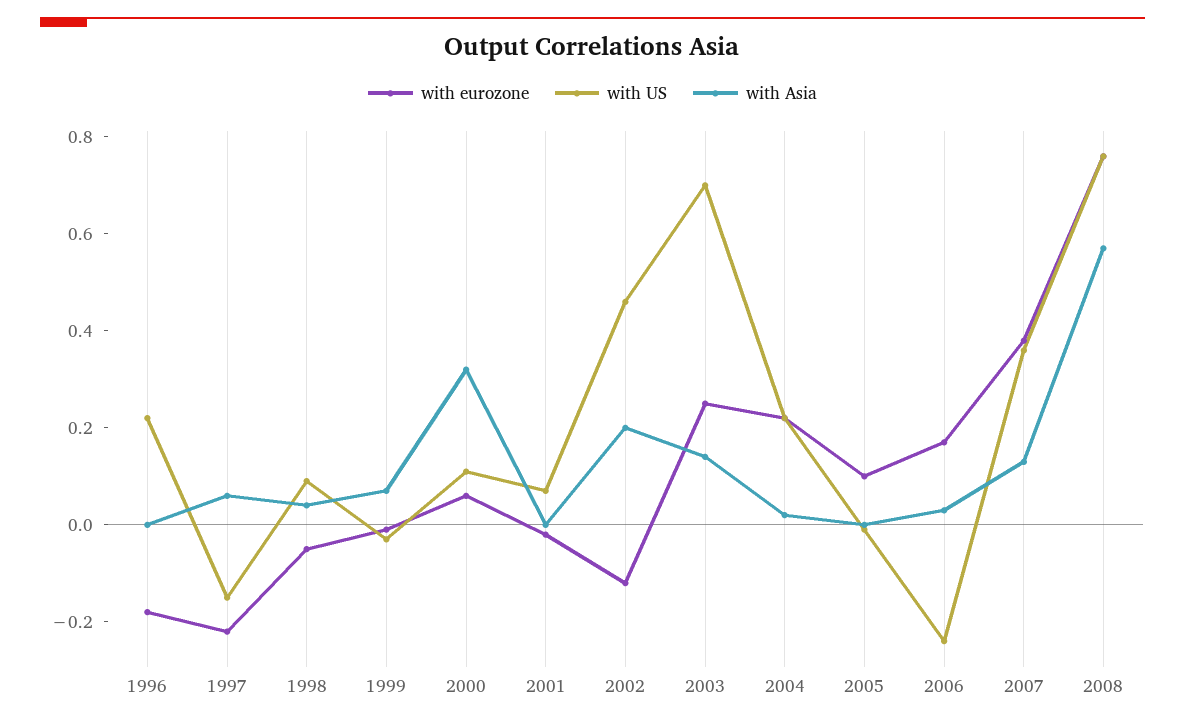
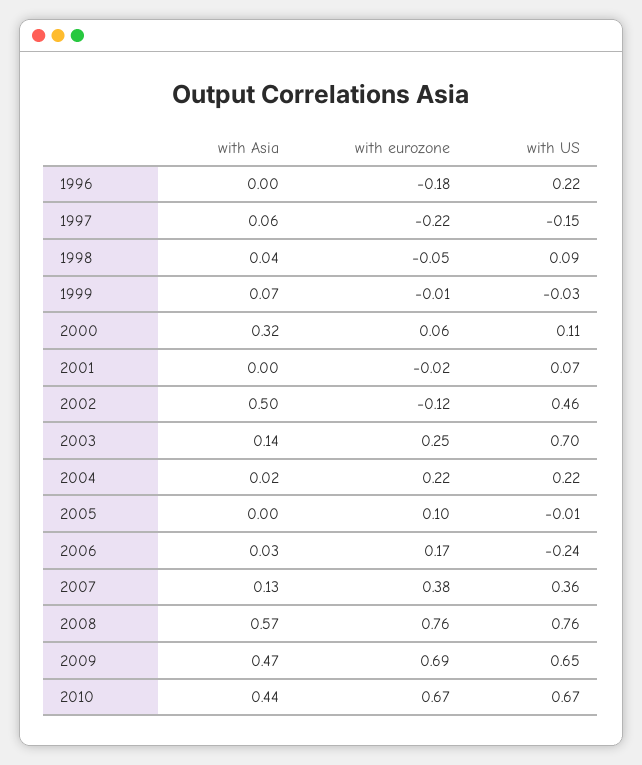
with Asia, 2002: 0.2 -> 0.5
with Asia, 2009: none -> 0.47
with eurozone, 2009: none -> 0.69
with US, 2009: none -> 0.65
with Asia, 2010: none -> 0.44
with eurozone, 2010: none -> 0.67
with US, 2010: none -> 0.67

